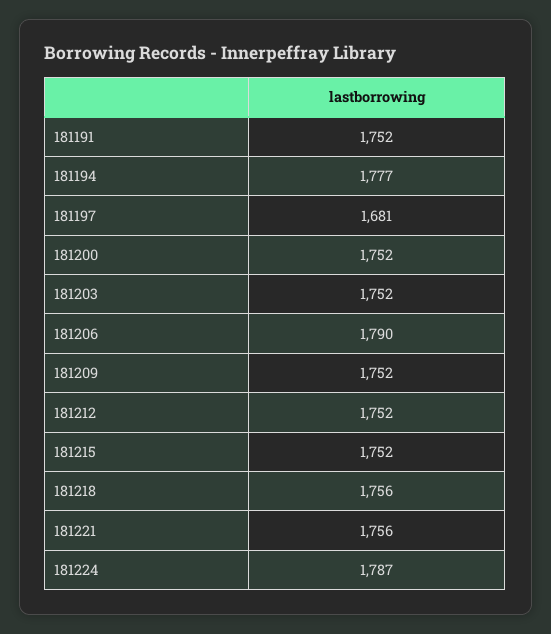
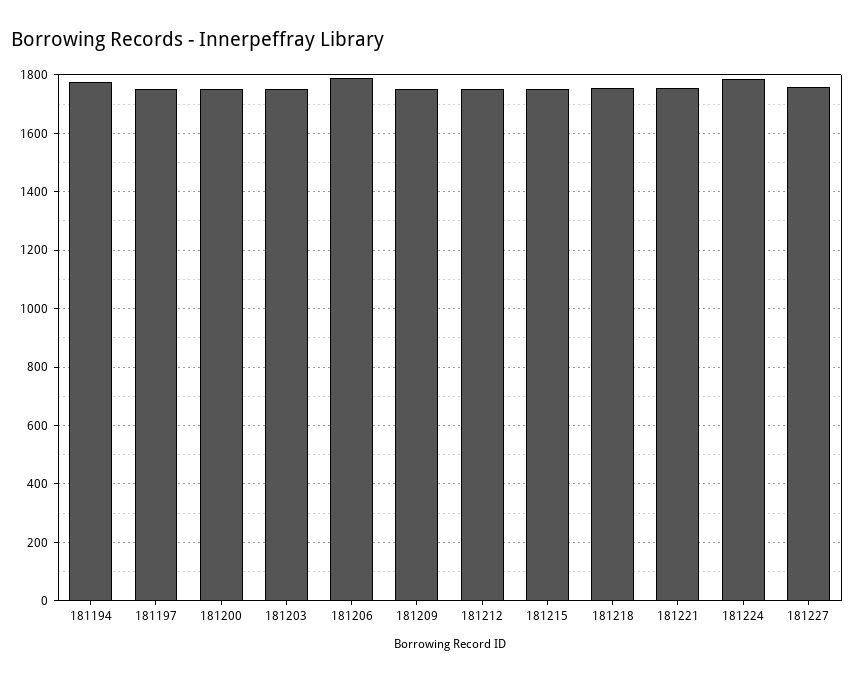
181191: 1752 -> none
181197: 1681 -> 1750
181227: none -> 1750

